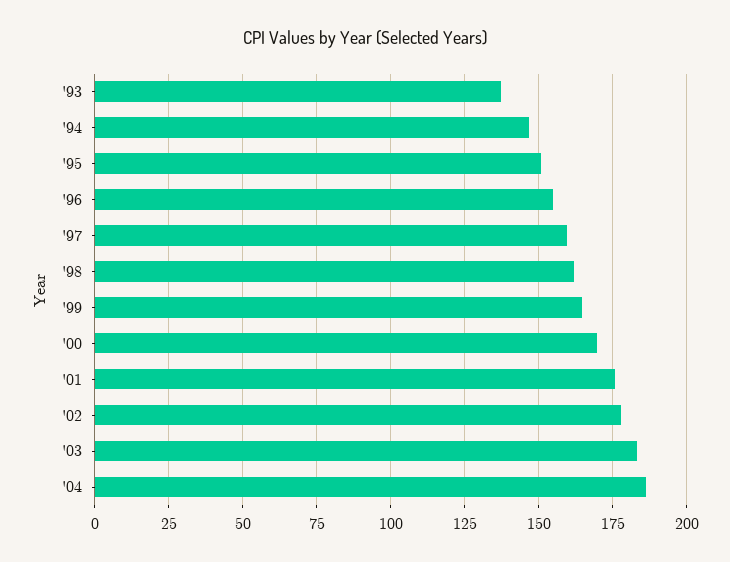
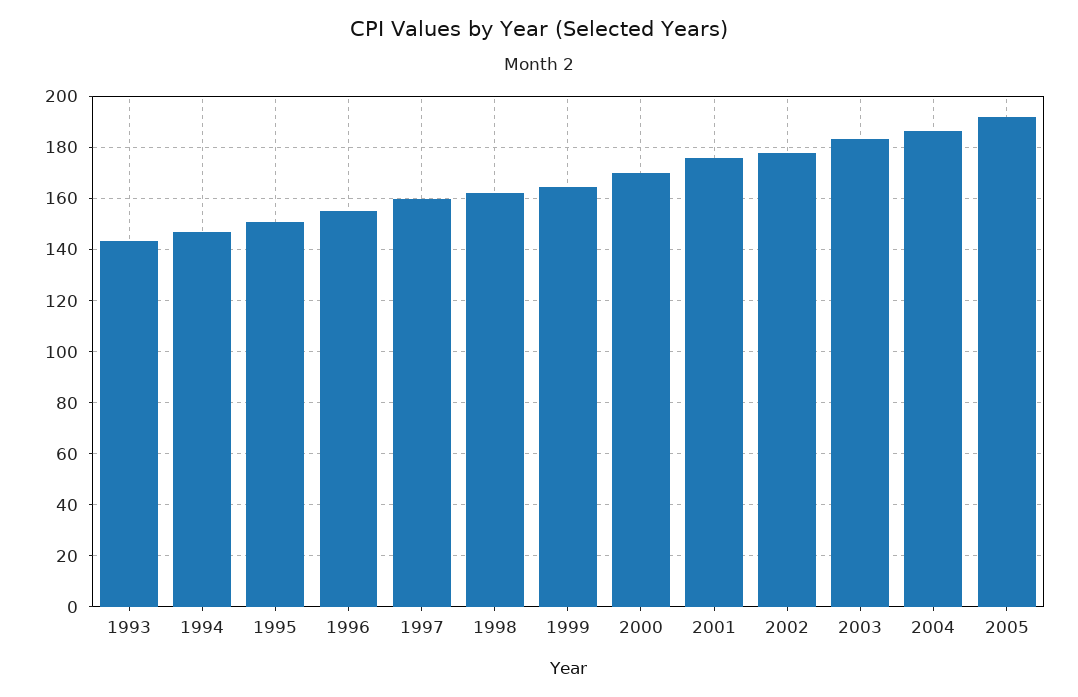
'93: 137.5 -> 142.5
2005: none -> 192.5

